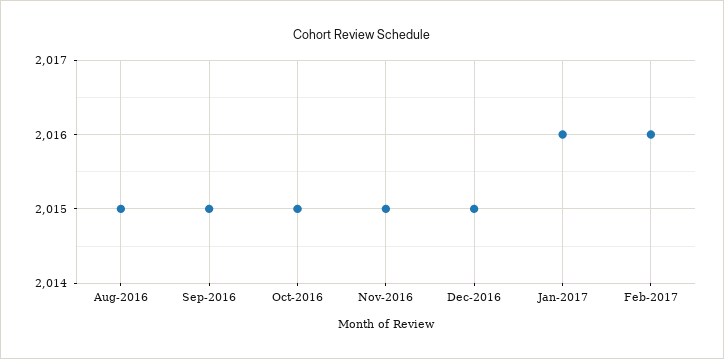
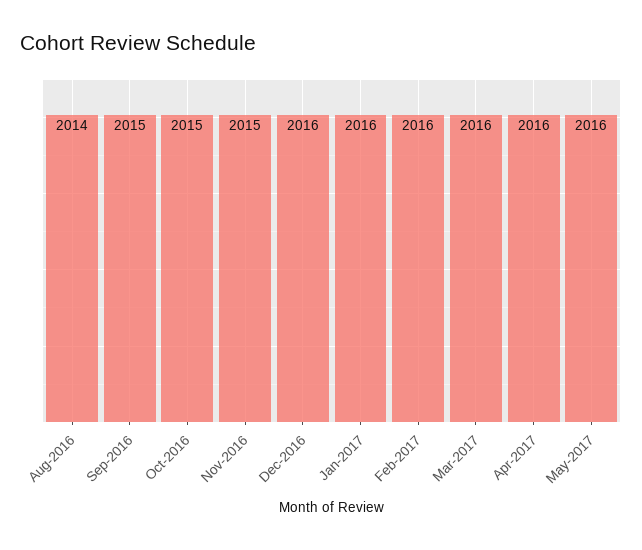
Aug-2016: 2015 -> 2014
Dec-2016: 2015 -> 2016
Mar-2017: none -> 2016
Apr-2017: none -> 2016
May-2017: none -> 2016

